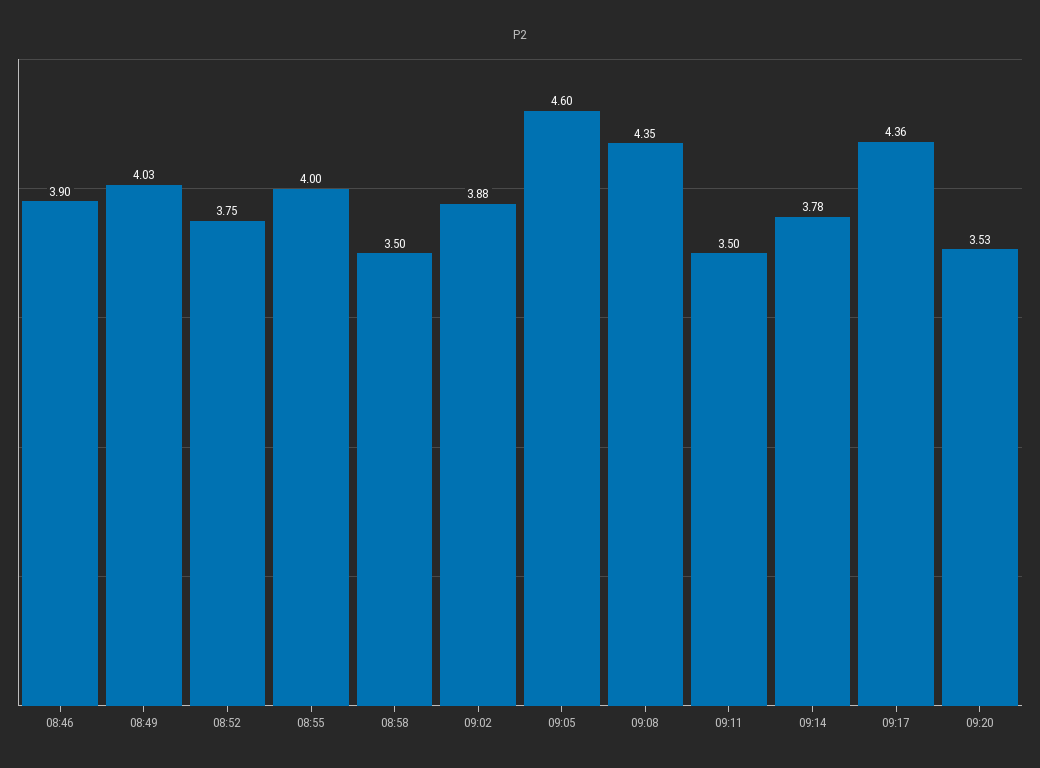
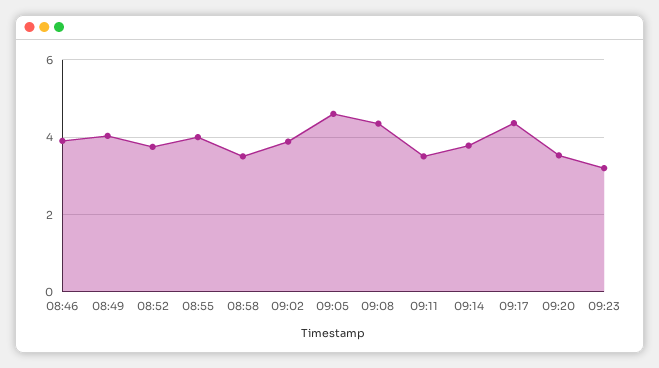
09:23: none -> 3.2

